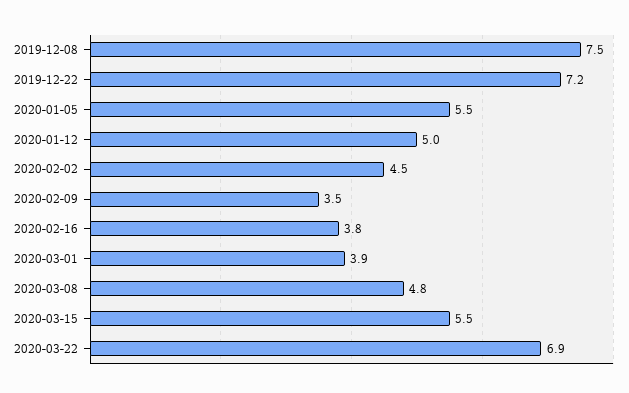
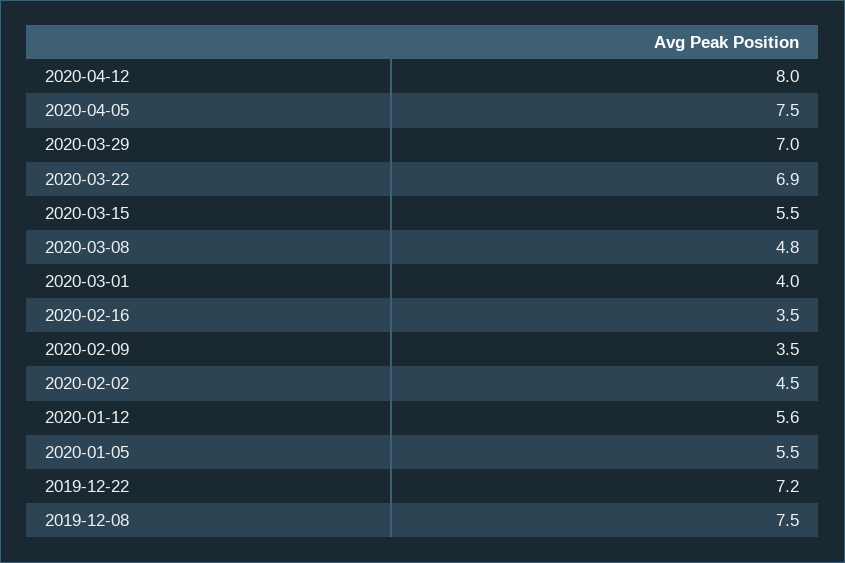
2020-01-12: 5 -> 5.6
2020-02-16: 3.8 -> 3.5
2020-03-01: 3.9 -> 4
2020-04-12: none -> 8
2020-04-05: none -> 7.5
2020-03-29: none -> 7

